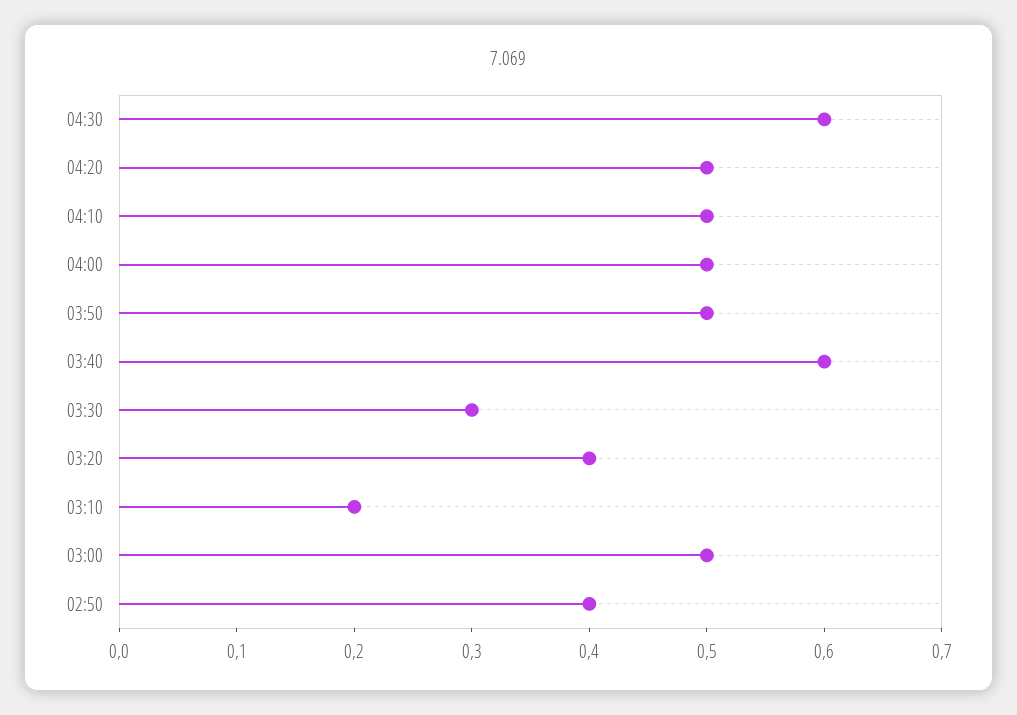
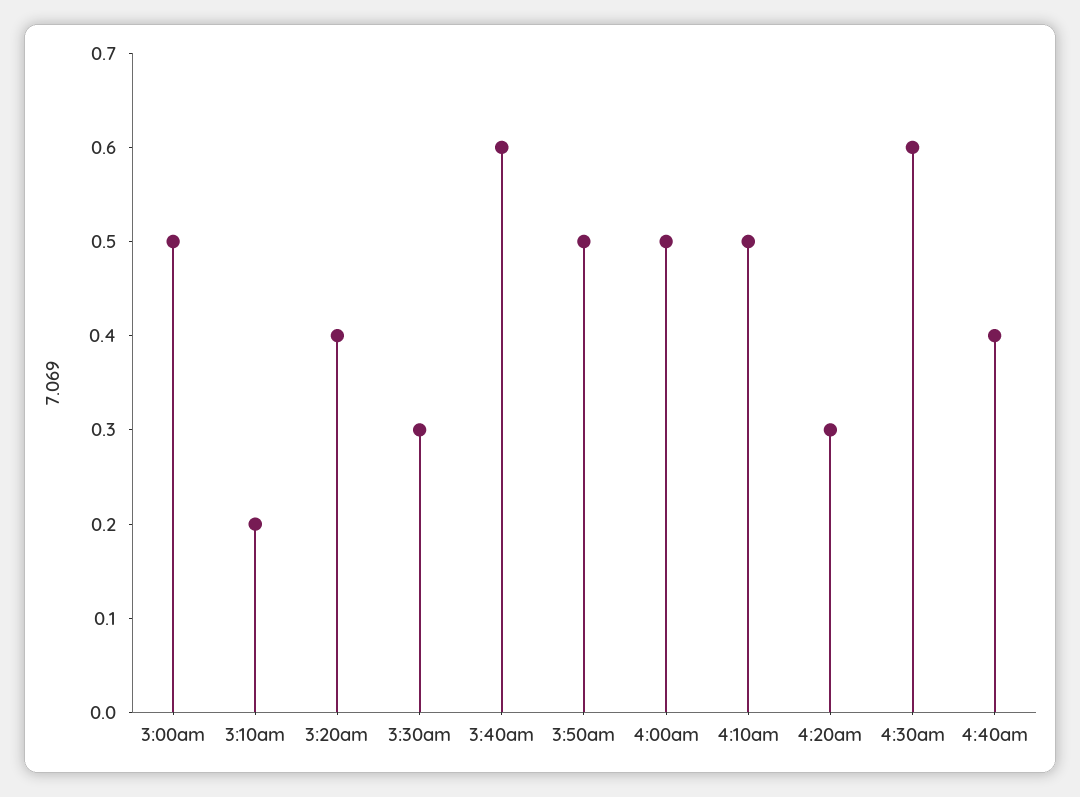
04:20: 0.5 -> 0.3
02:50: 0.4 -> none
4:40am: none -> 0.4

